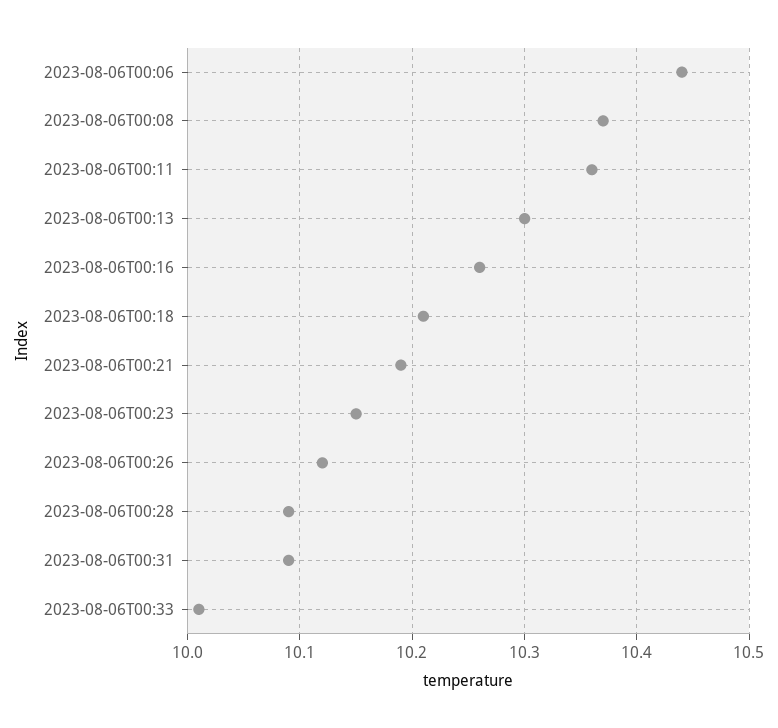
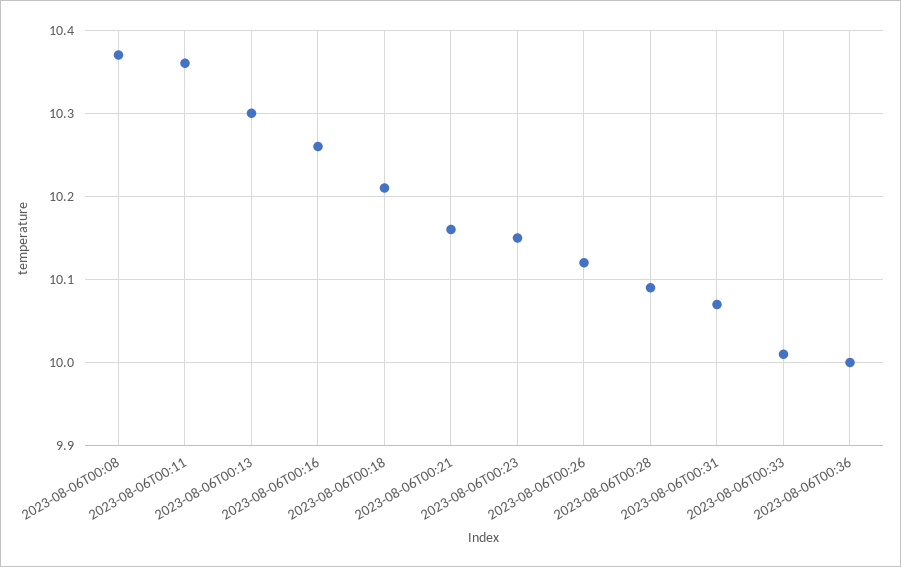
2023-08-06T00:06: 10.44 -> none
2023-08-06T00:21: 10.19 -> 10.16
2023-08-06T00:31: 10.09 -> 10.07
2023-08-06T00:36: none -> 10

